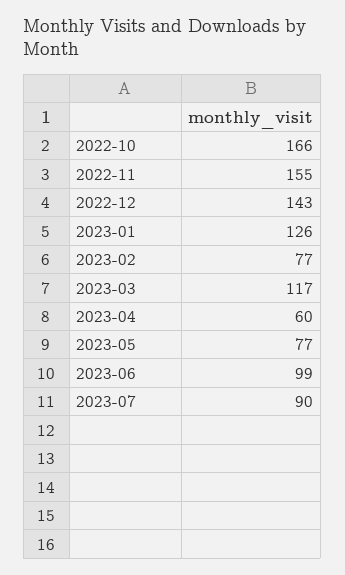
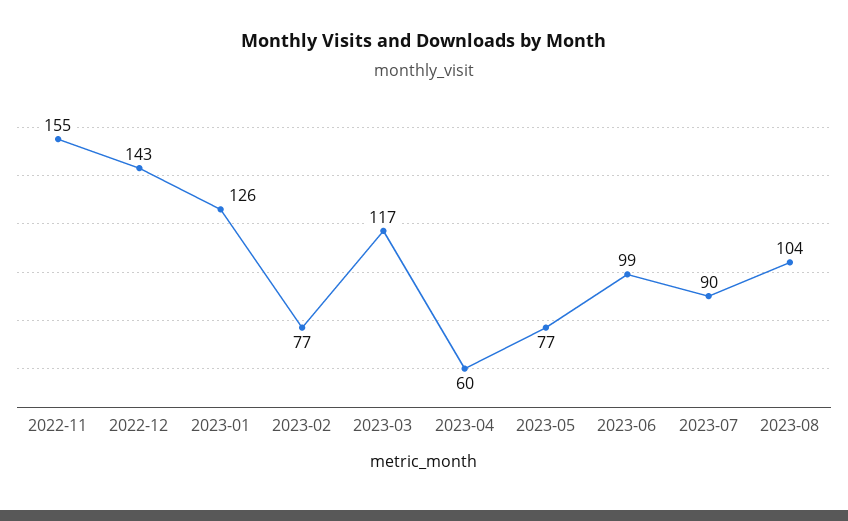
2022-10: 166 -> none
2023-08: none -> 104

